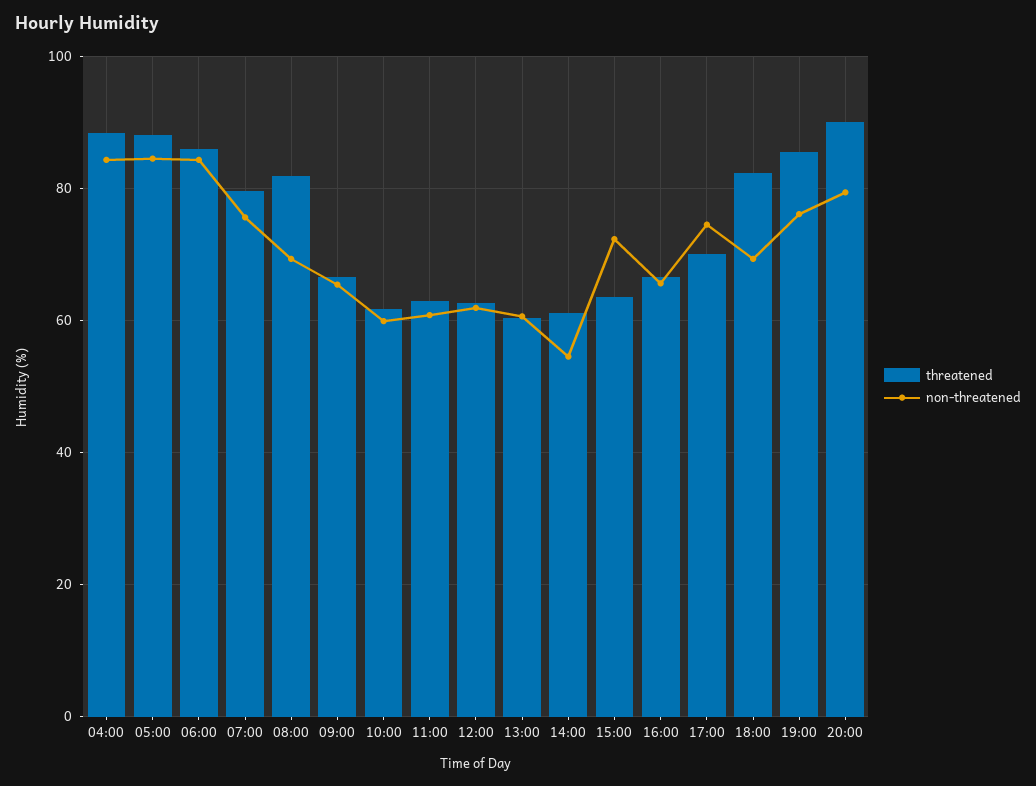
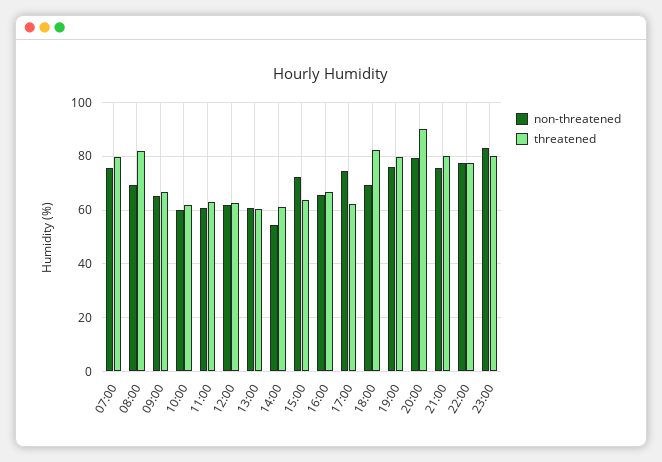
threatened, 04:00: 88 -> none
non-threatened, 04:00: 84 -> none
threatened, 05:00: 88 -> none
non-threatened, 05:00: 84 -> none
threatened, 06:00: 86 -> none
non-threatened, 06:00: 84 -> none
threatened, 17:00: 70 -> 62.5
threatened, 19:00: 86 -> 80
non-threatened, 21:00: none -> 75
threatened, 21:00: none -> 80
non-threatened, 22:00: none -> 77.5
threatened, 22:00: none -> 77.5
non-threatened, 23:00: none -> 82.5
threatened, 23:00: none -> 80

